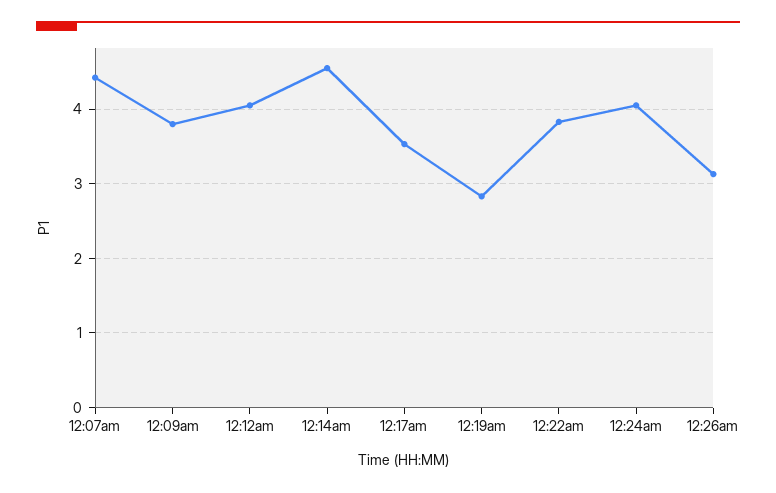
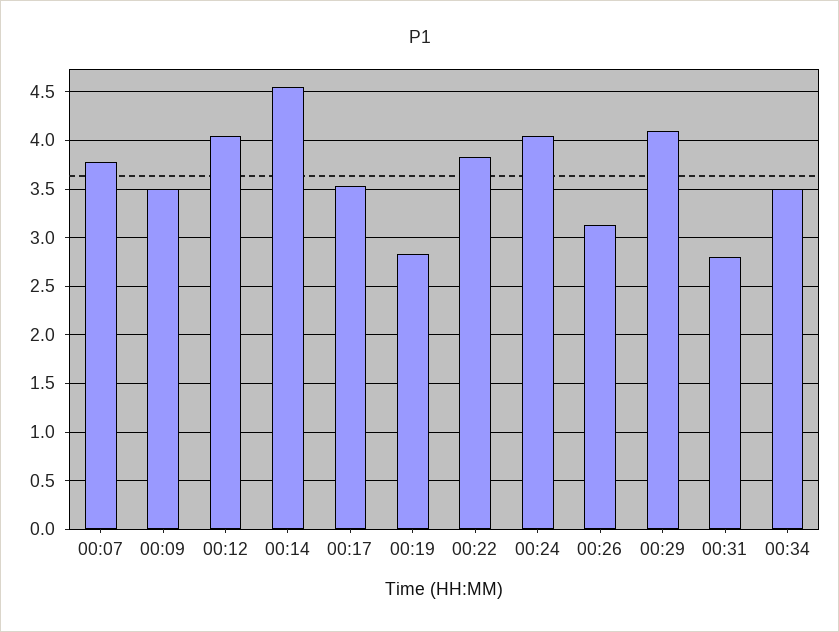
12:07am: 4.4 -> 3.8
12:09am: 3.8 -> 3.5
00:29: none -> 4.1
00:31: none -> 2.8
00:34: none -> 3.5

